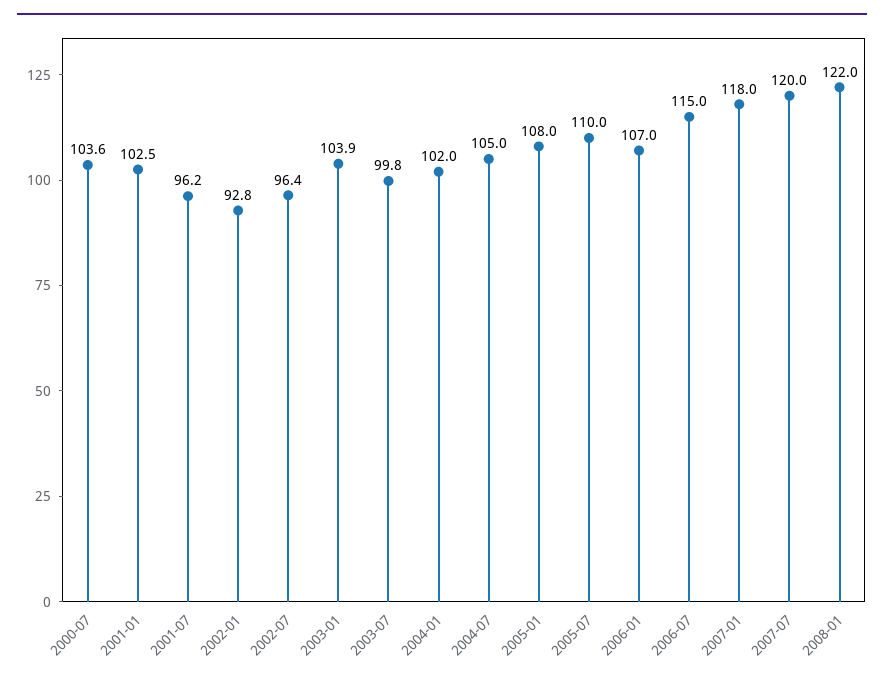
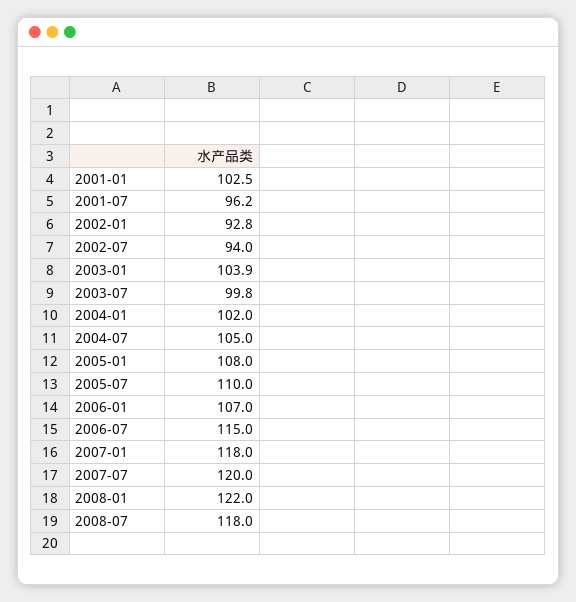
2000-07: 103.6 -> none
2002-07: 96.4 -> 94
2008-07: none -> 118

